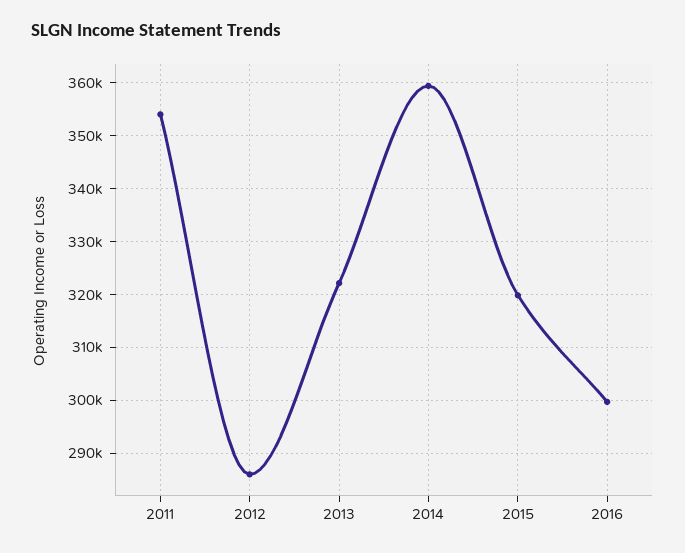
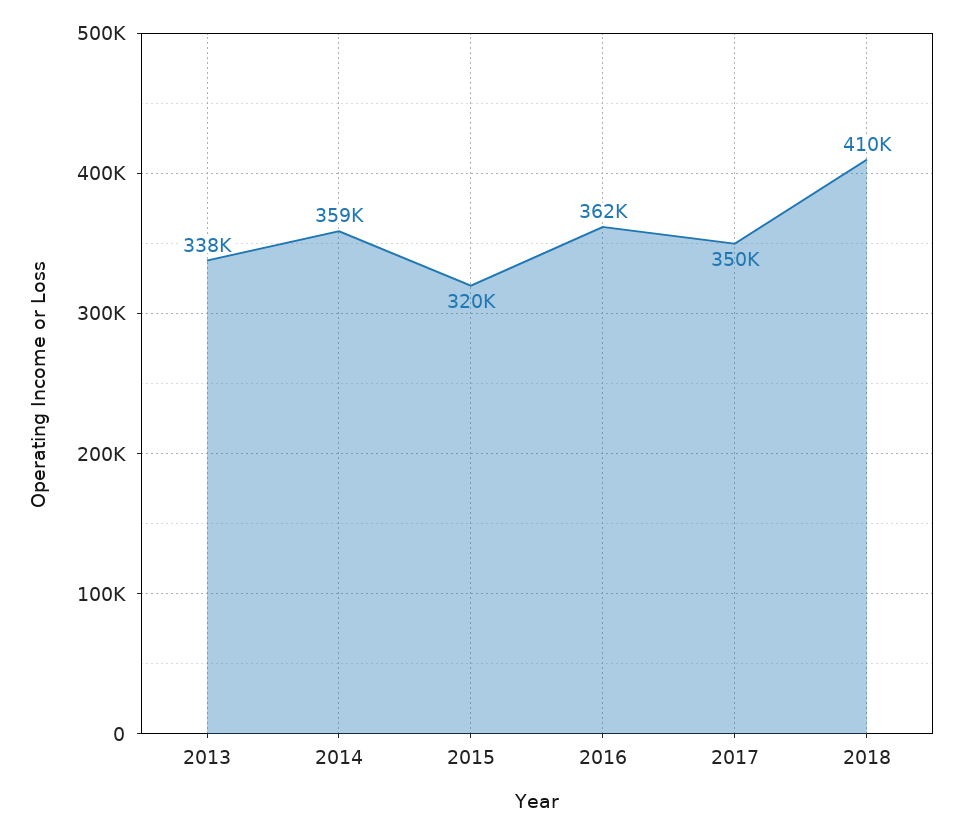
2011: 354000 -> none
2012: 286000 -> none
2013: 322000 -> 338000
2016: 300000 -> 362000
2017: none -> 350000
2018: none -> 410000

